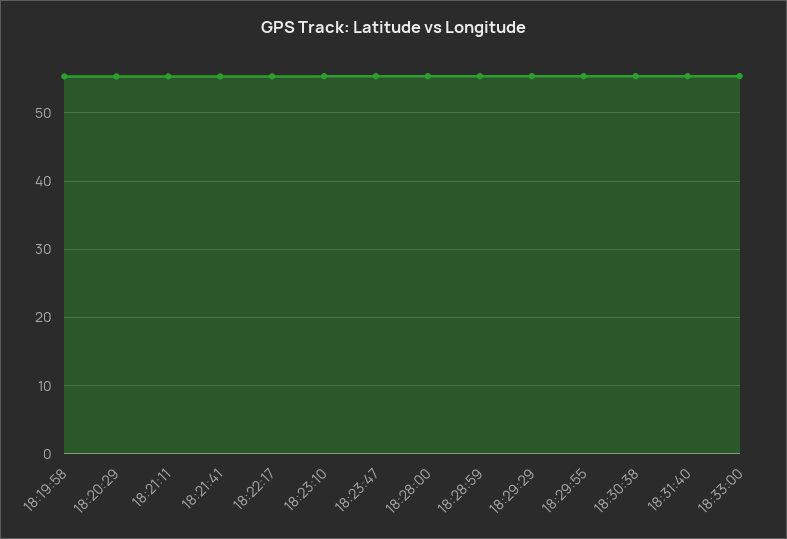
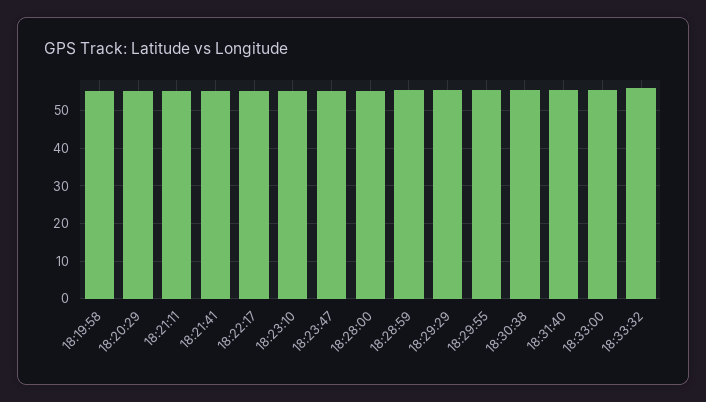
18:33:32: none -> 56

